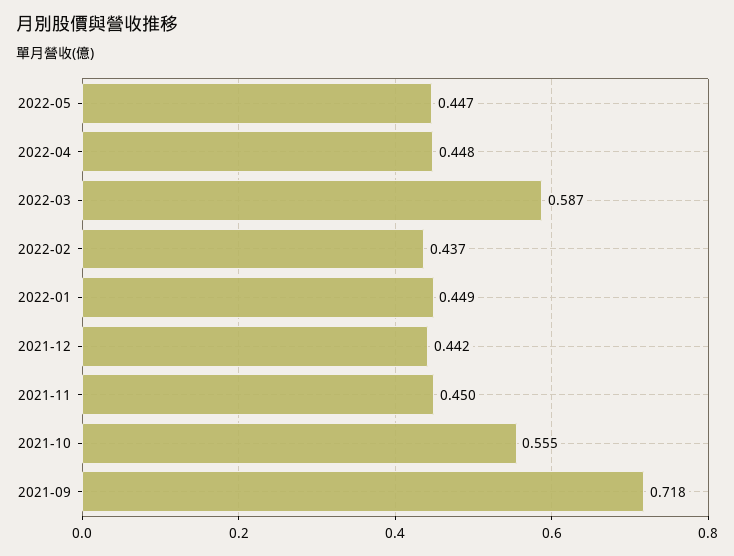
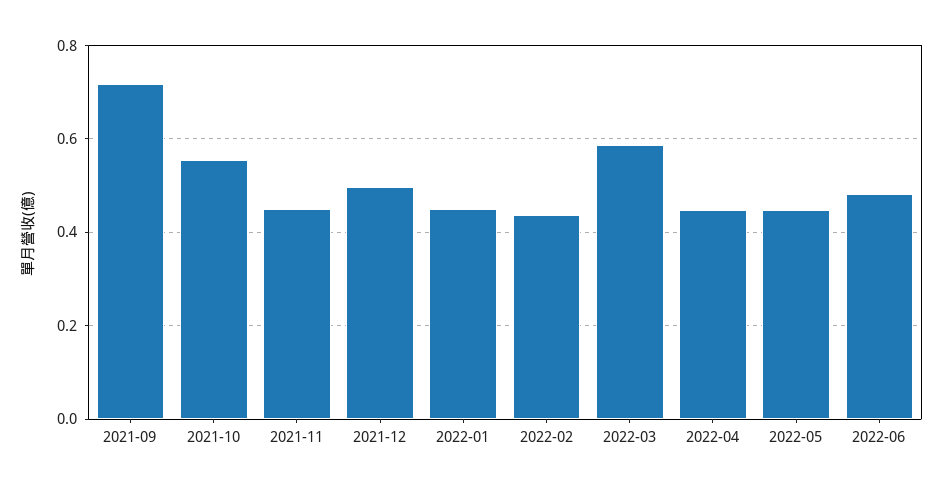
2021-12: 0.442 -> 0.5
2022-06: none -> 0.48

